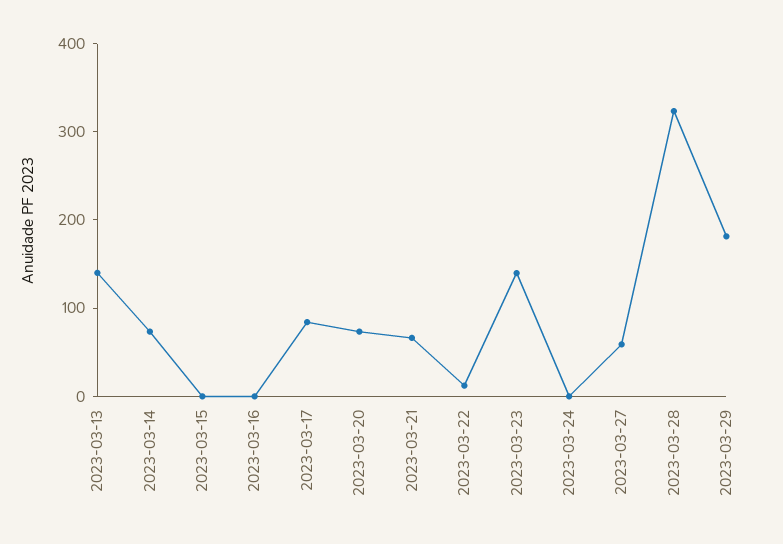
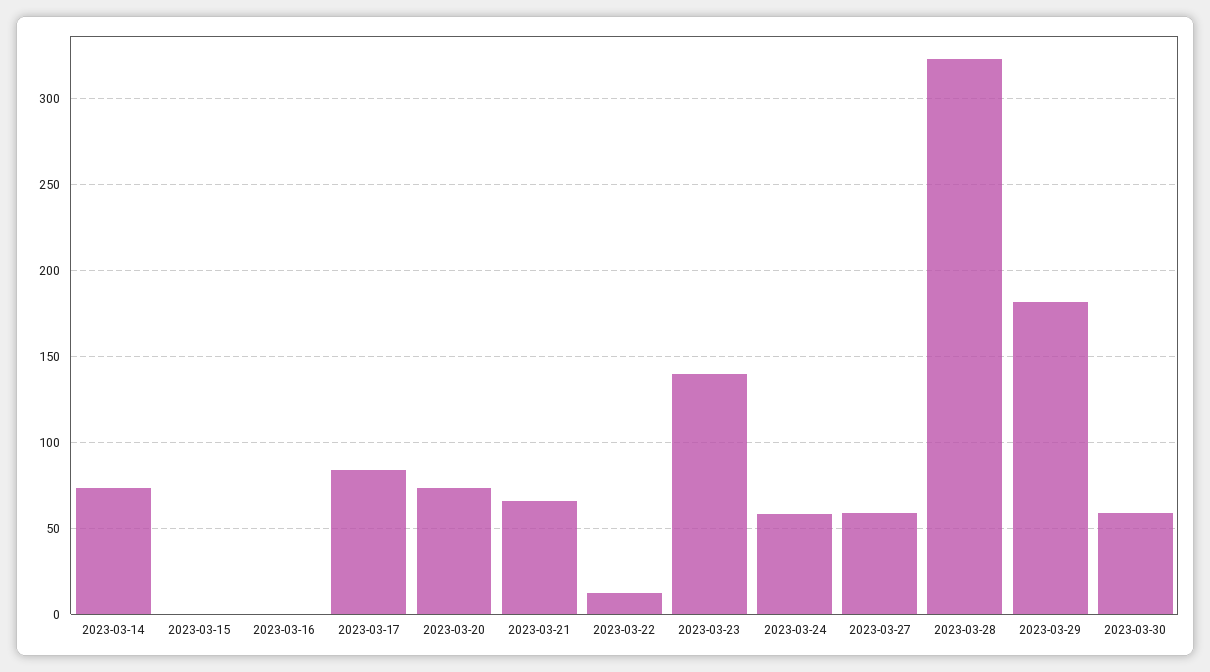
2023-03-13: 140 -> none
2023-03-24: 0 -> 60
2023-03-30: none -> 60

